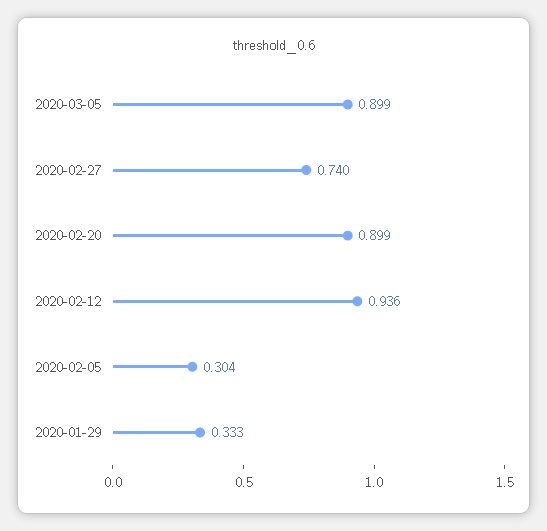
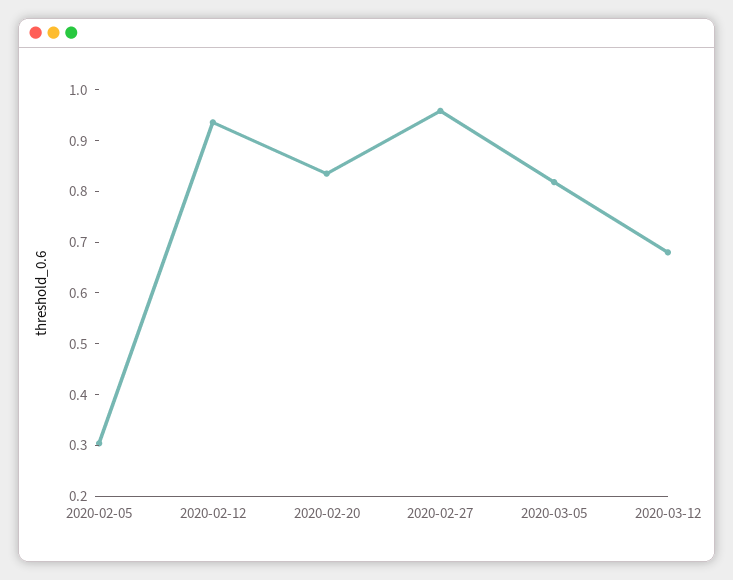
2020-03-05: 0.899 -> 0.82
2020-02-27: 0.74 -> 0.96
2020-02-20: 0.899 -> 0.84
2020-01-29: 0.333 -> none
2020-03-12: none -> 0.68

